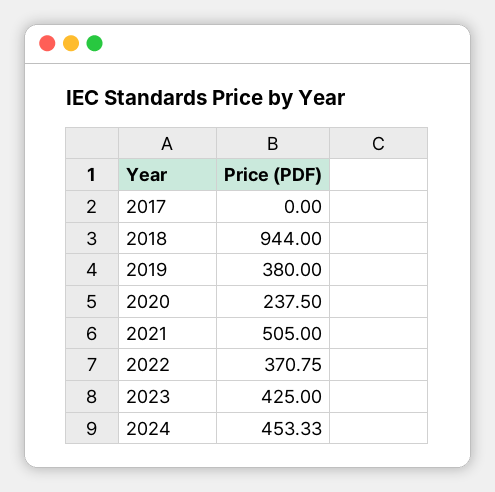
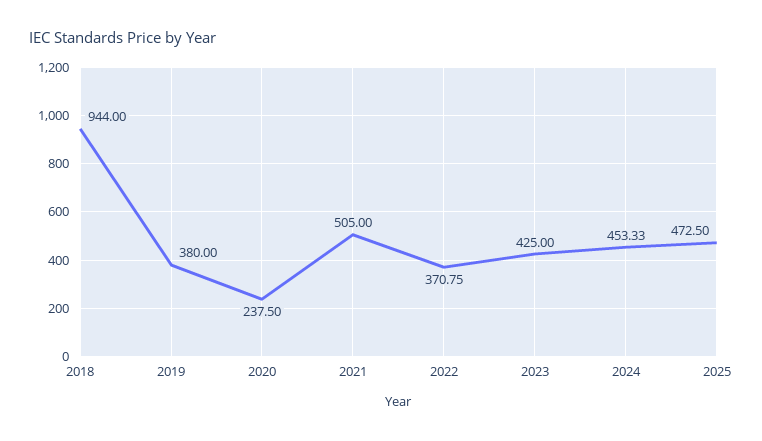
2017: 0 -> none
2025: none -> 472.5

